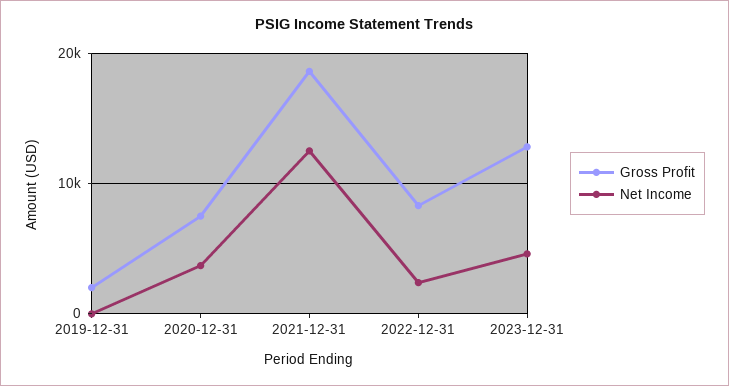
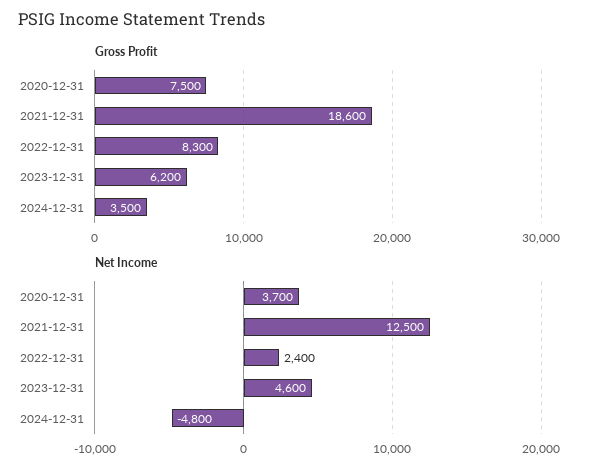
Gross Profit, 2019-12-31: 2000 -> none
Net Income, 2019-12-31: 0 -> none
Gross Profit, 2023-12-31: 13000 -> 6200
Gross Profit, 2024-12-31: none -> 3500
Net Income, 2024-12-31: none -> -4800

